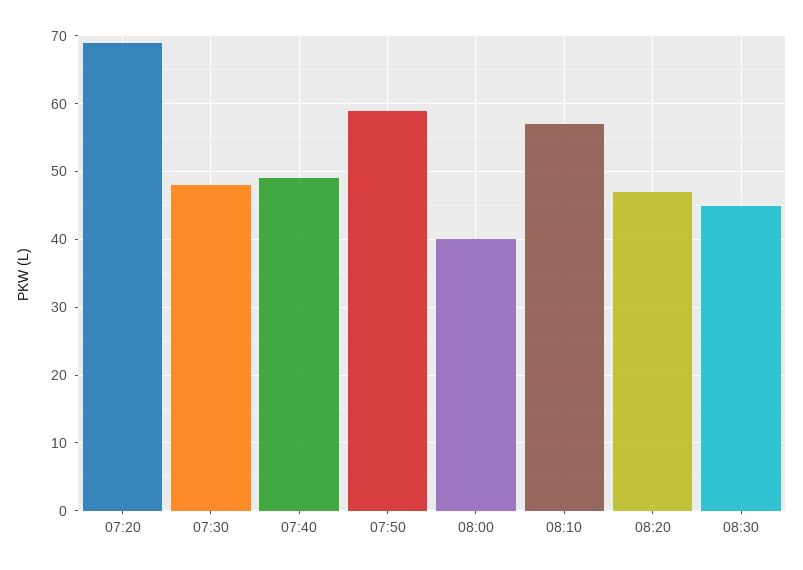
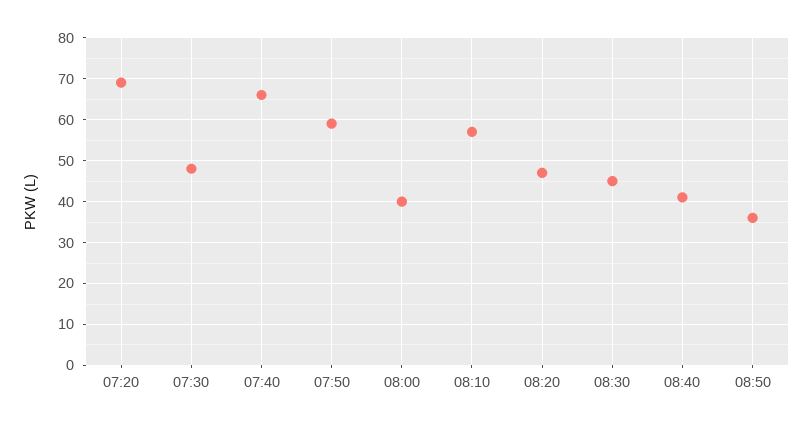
07:40: 49 -> 65
08:40: none -> 40
08:50: none -> 35

